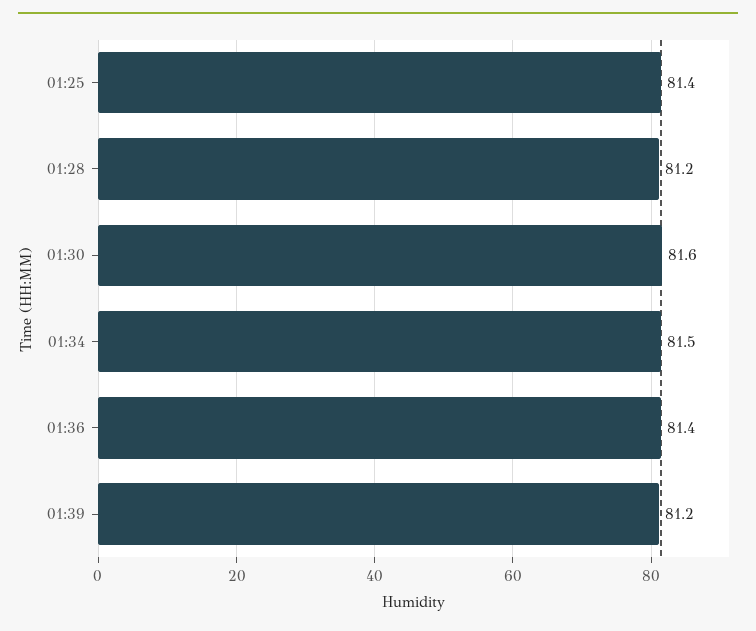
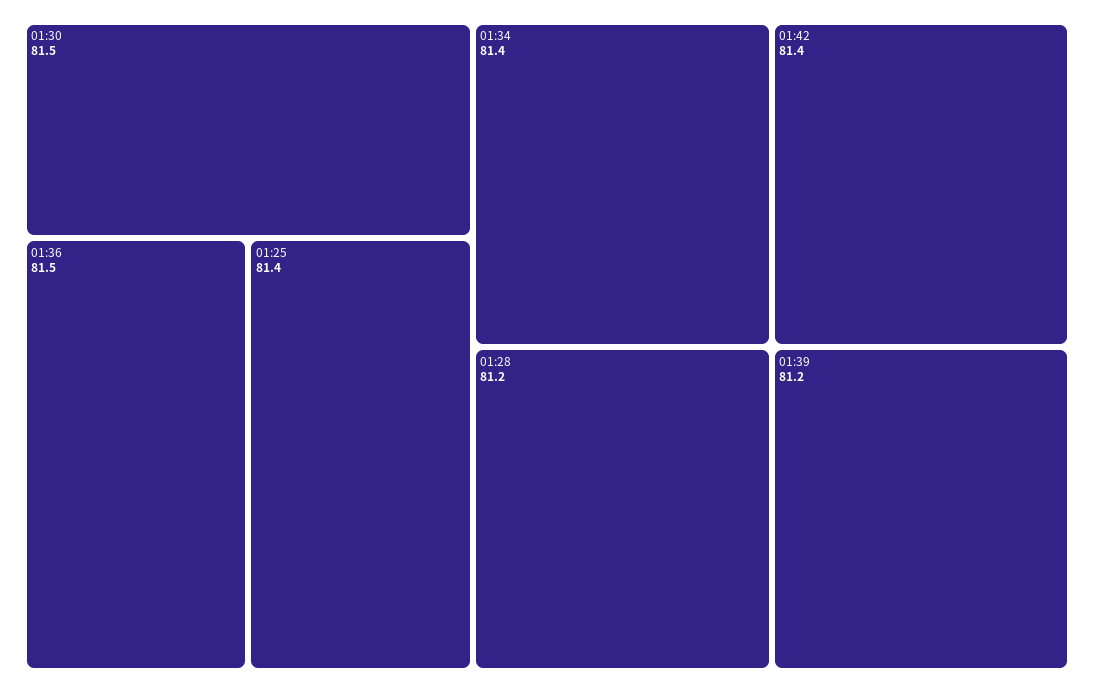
01:30: 81.6 -> 81.5
01:34: 81.5 -> 81.4
01:36: 81.4 -> 81.5
01:42: none -> 81.4

